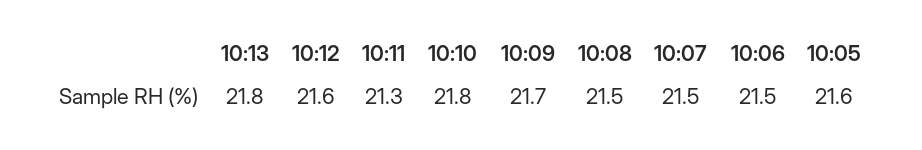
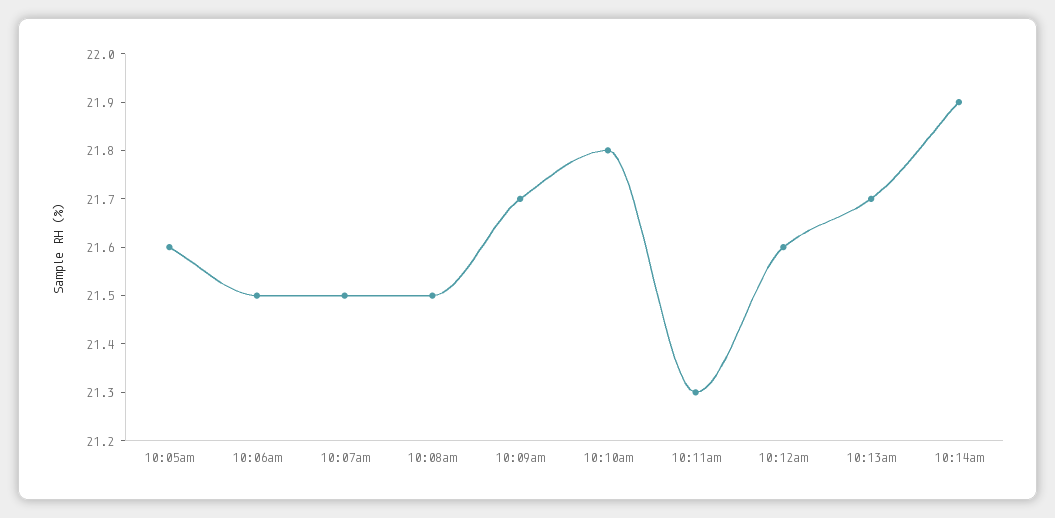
10:13: 21.8 -> 21.7
10:14am: none -> 21.9

